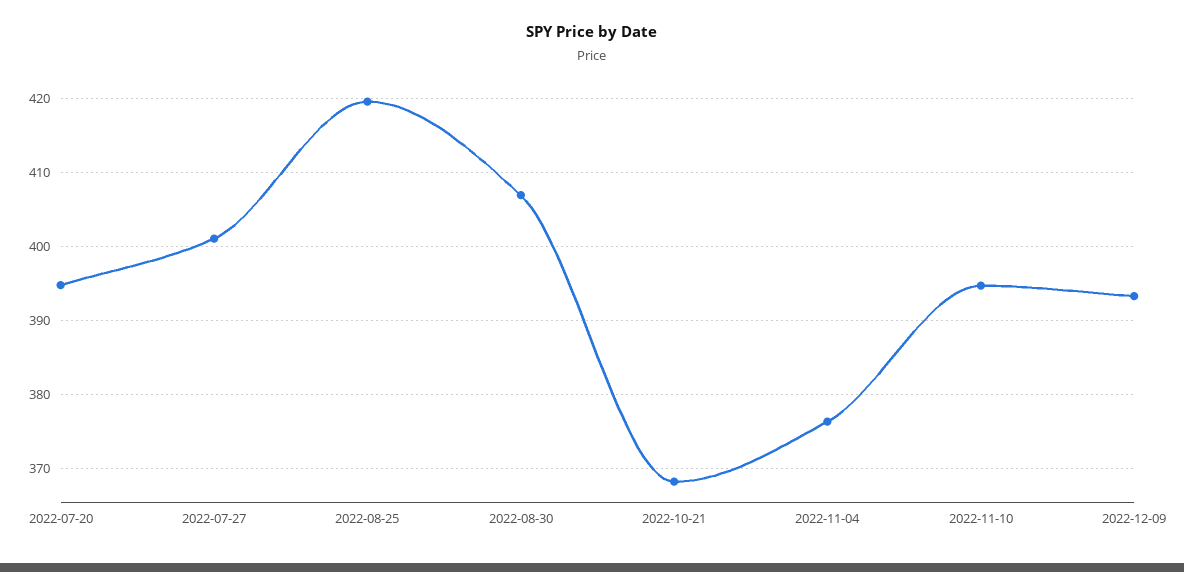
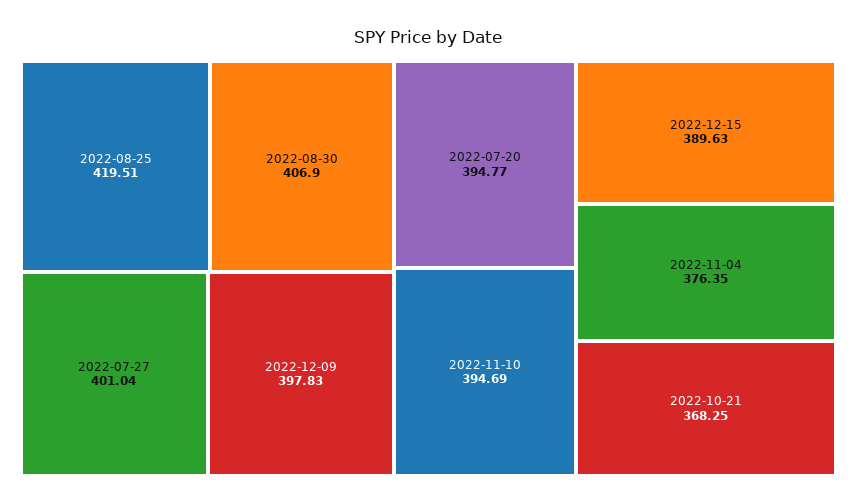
2022-12-09: 393 -> 397.83
2022-12-15: none -> 389.63

